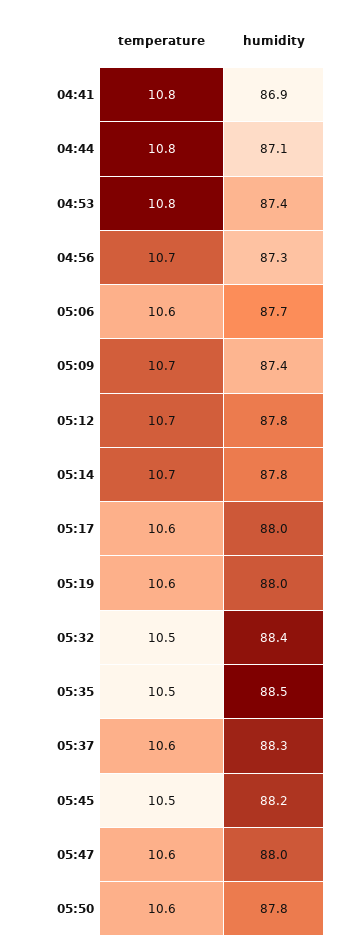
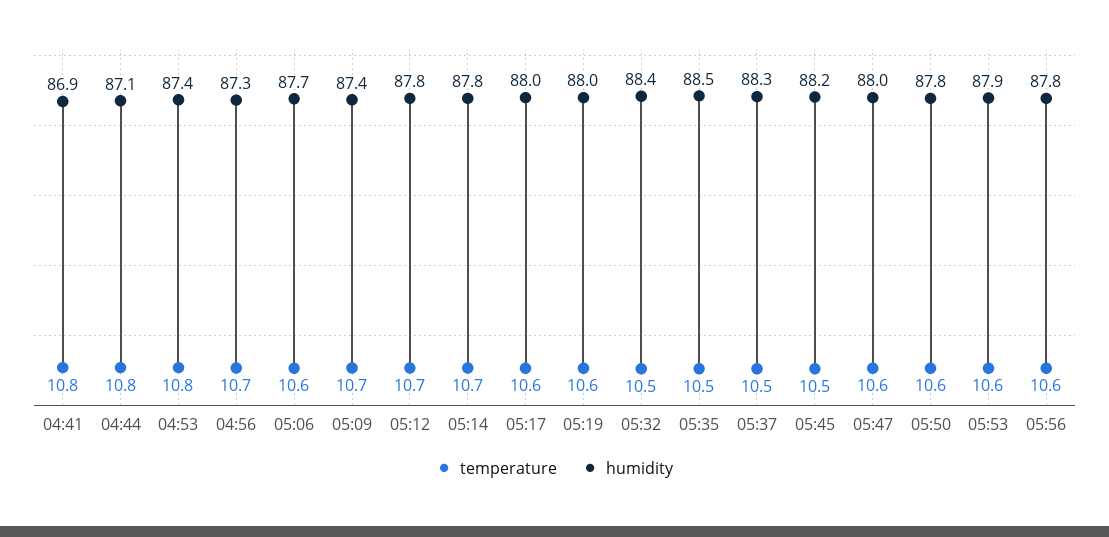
temperature, 05:37: 10.6 -> 10.5
temperature, 05:53: none -> 10.6
humidity, 05:53: none -> 87.9
temperature, 05:56: none -> 10.6
humidity, 05:56: none -> 87.8

